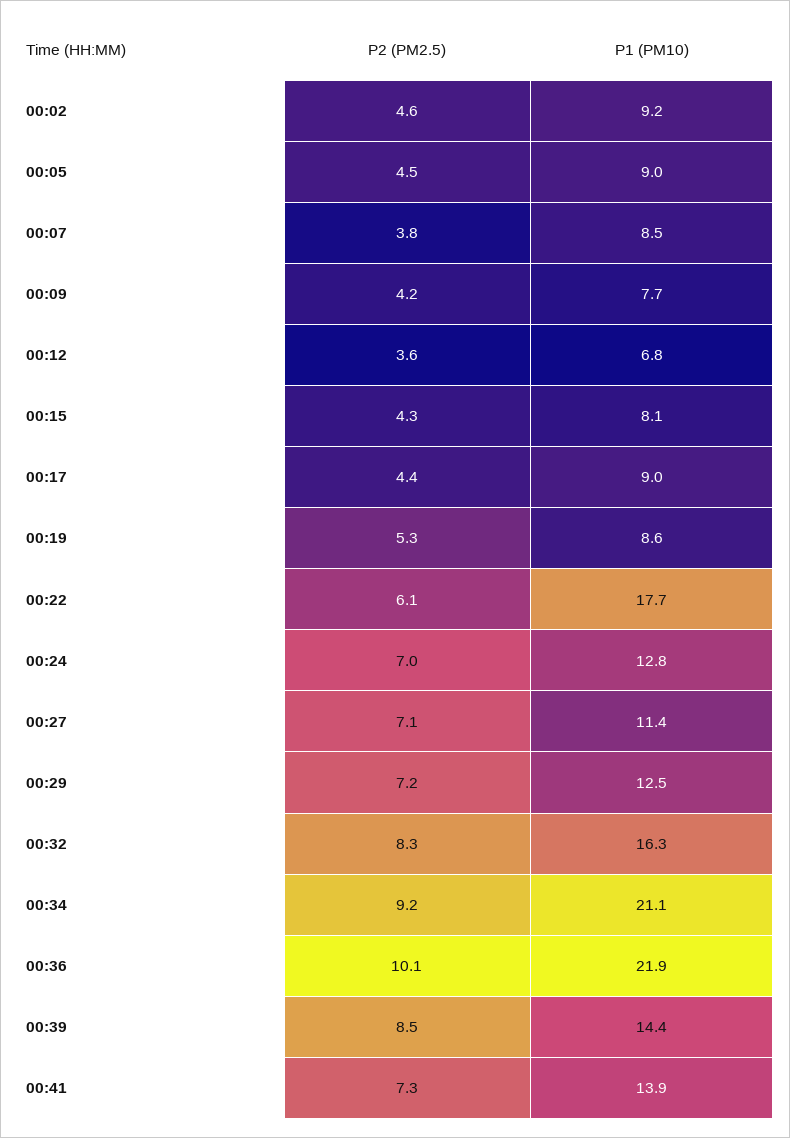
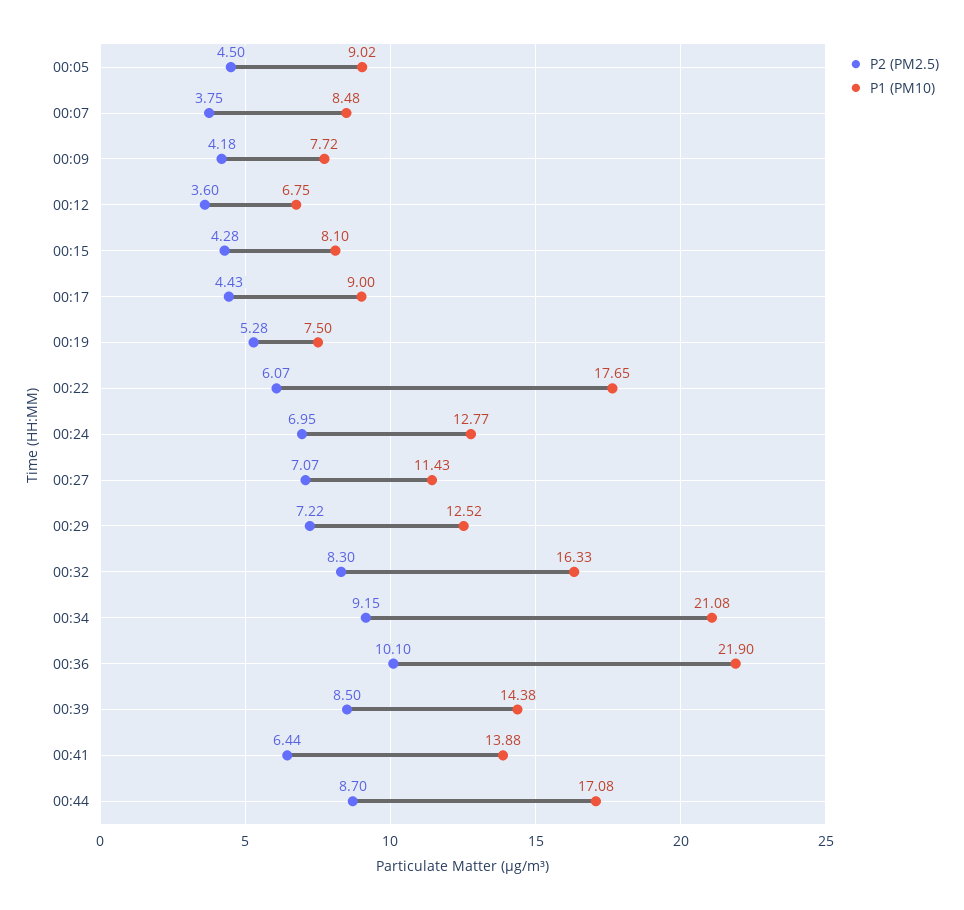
P2 (PM2.5), 00:02: 4.6 -> none
P1 (PM10), 00:02: 9.2 -> none
P1 (PM10), 00:19: 8.6 -> 7.5
P2 (PM2.5), 00:41: 7.3 -> 6.44
P2 (PM2.5), 00:44: none -> 8.7
P1 (PM10), 00:44: none -> 17.08

